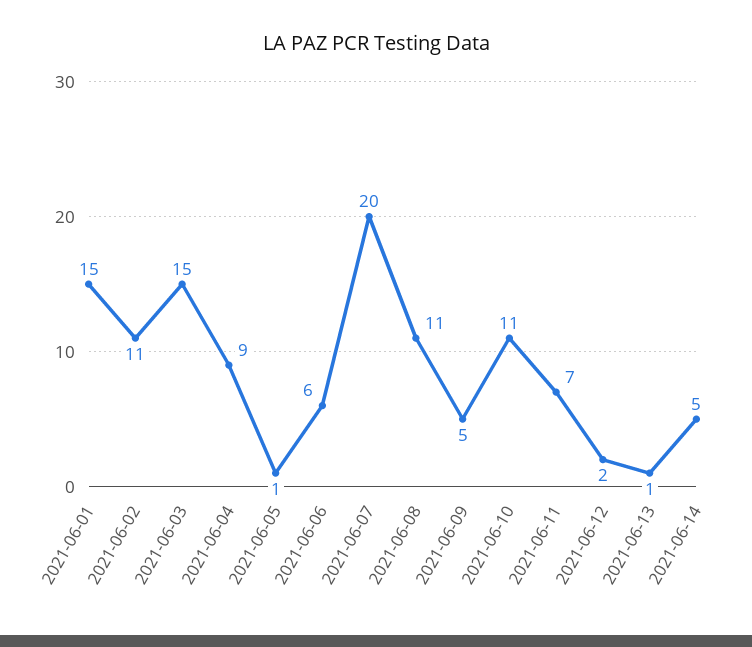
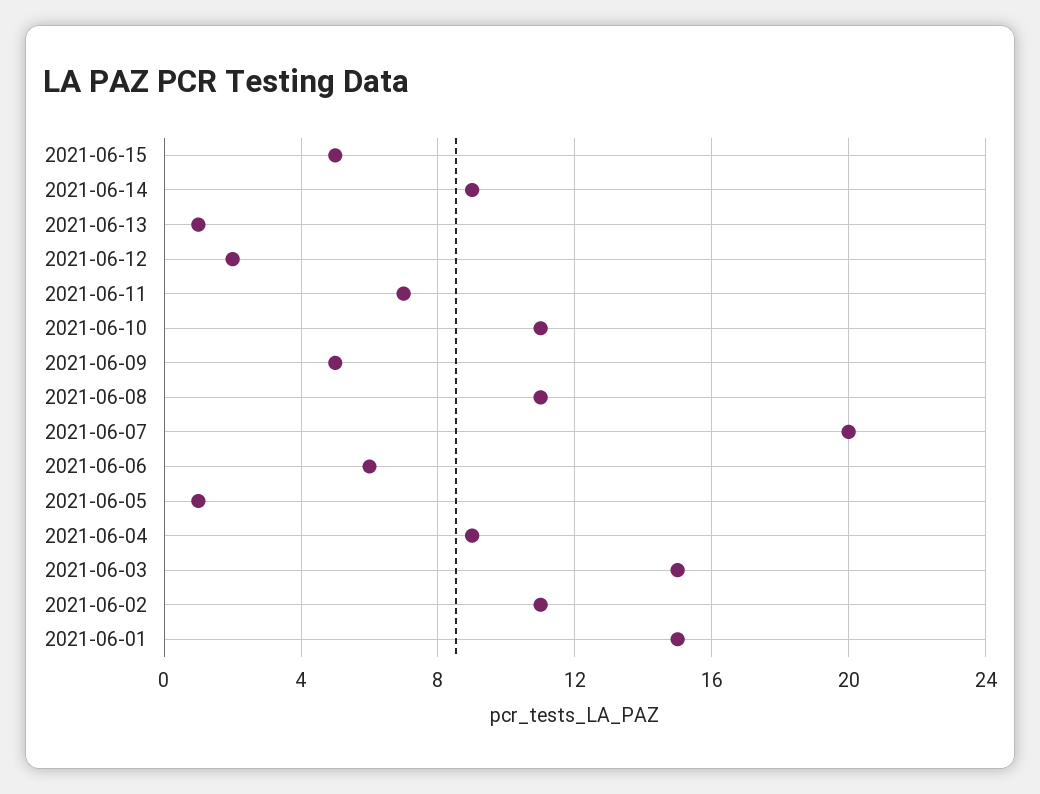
2021-06-14: 5 -> 9
2021-06-15: none -> 5

